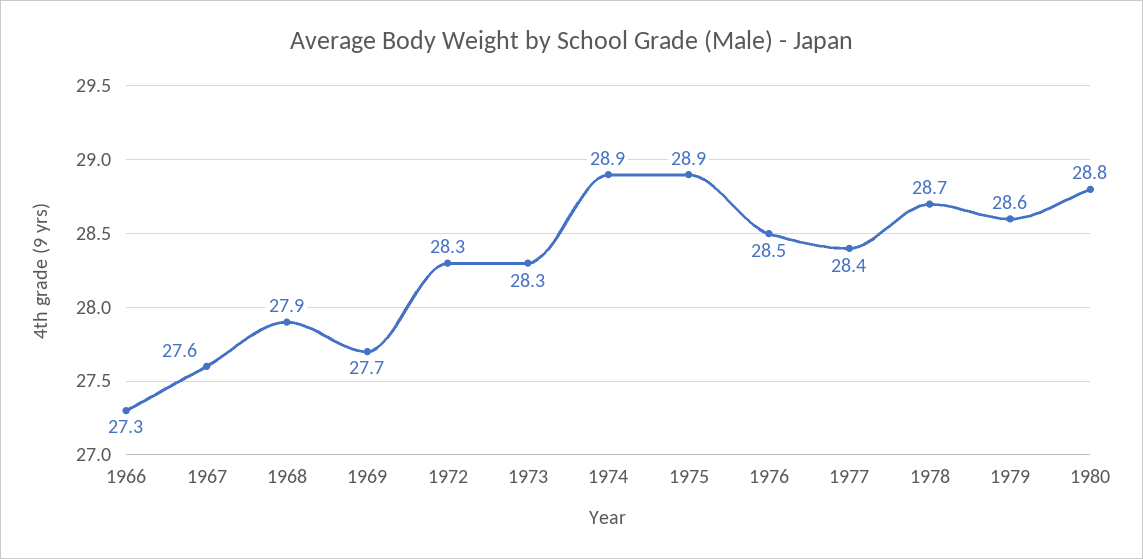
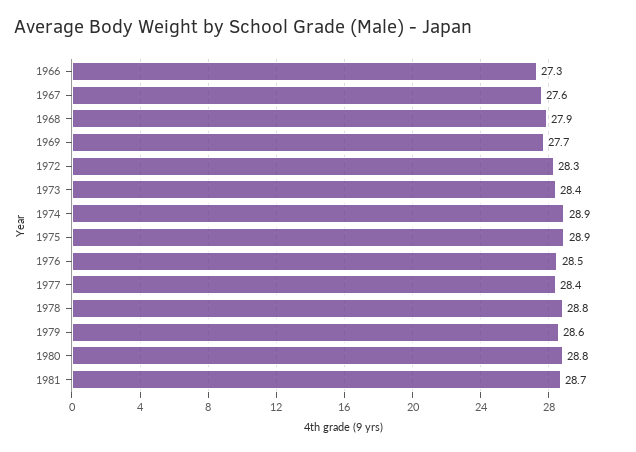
1973: 28.3 -> 28.4
1978: 28.7 -> 28.8
1981: none -> 28.7

